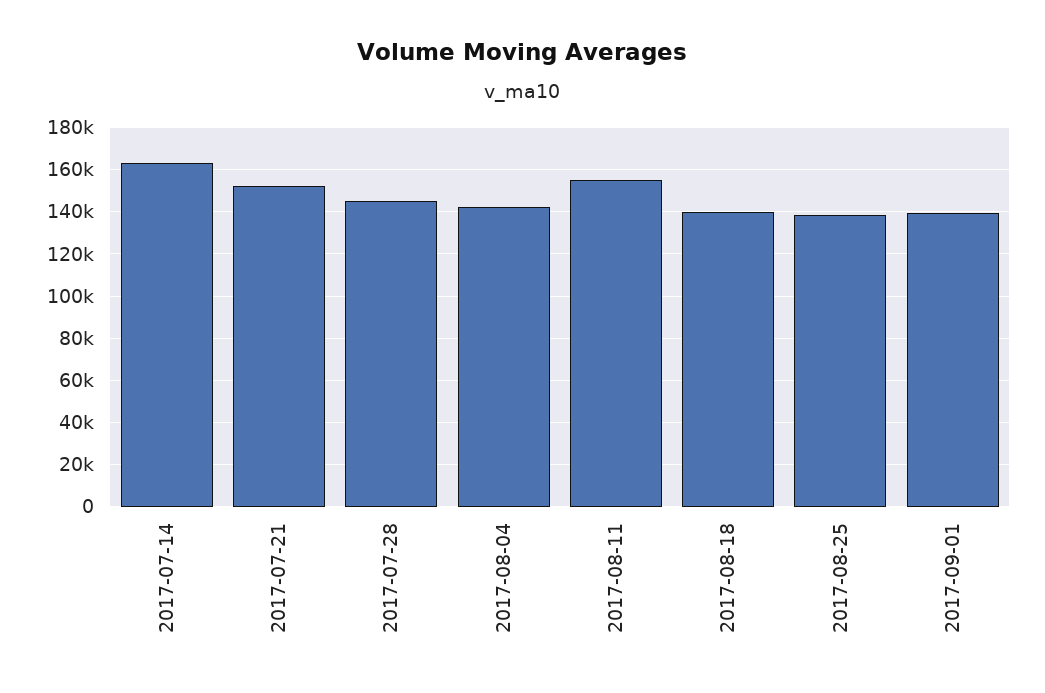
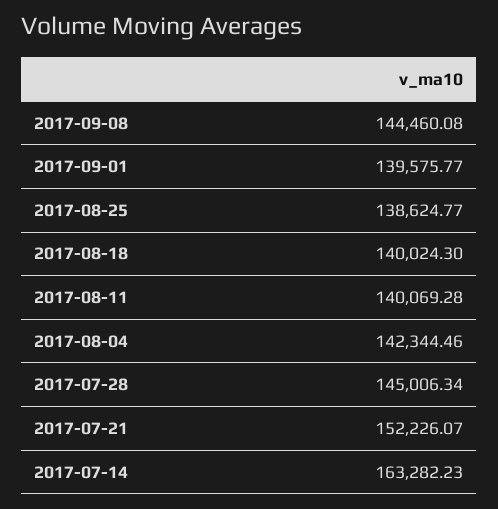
2017-08-11: 155000 -> 140069.28
2017-09-08: none -> 144460.08

